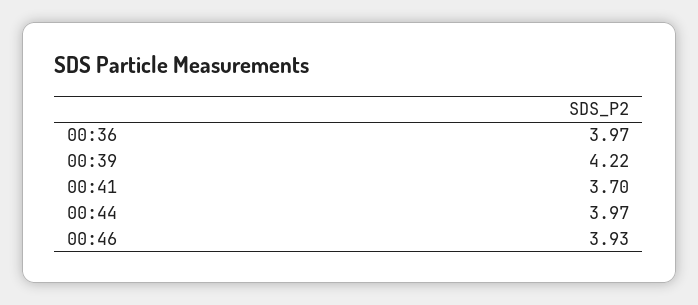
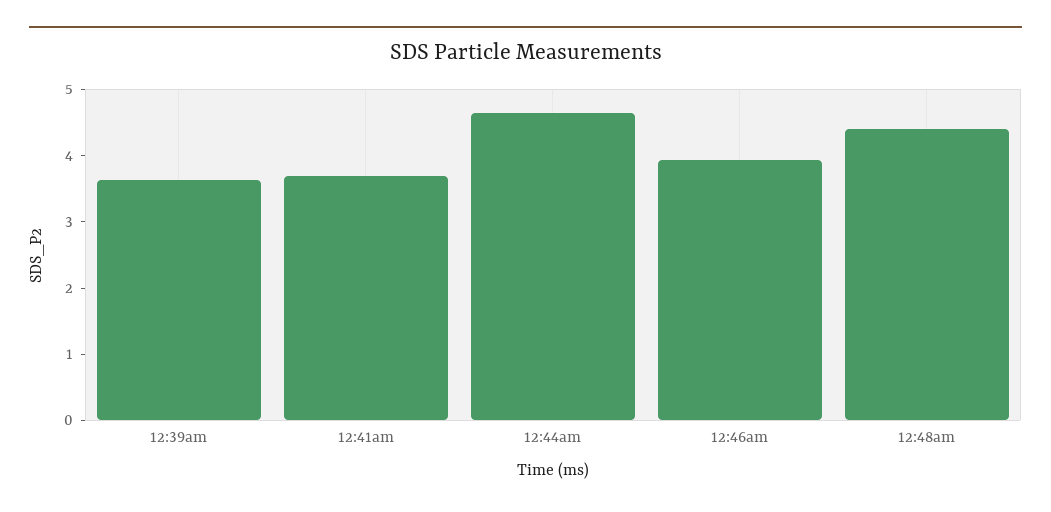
00:36: 3.97 -> none
00:39: 4.22 -> 3.6
00:44: 3.97 -> 4.6
12:48am: none -> 4.4

